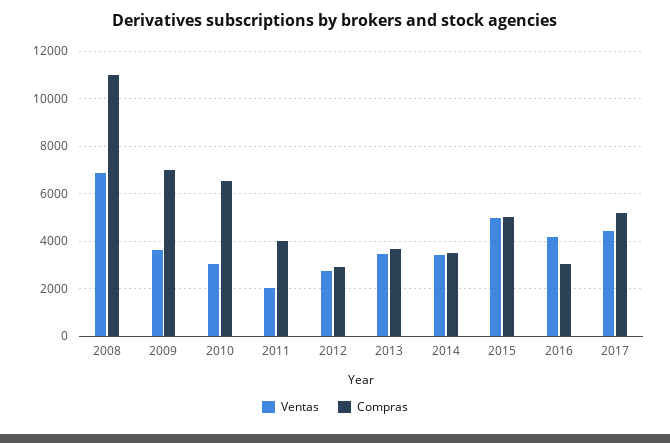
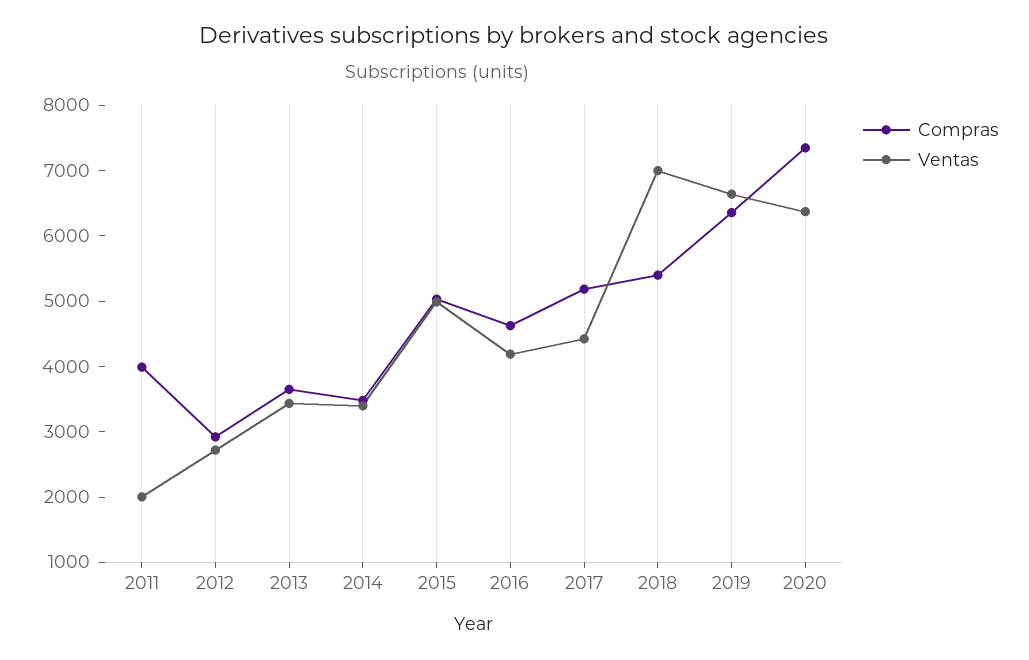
Ventas, 2008: 7000 -> none
Compras, 2008: 11000 -> none
Ventas, 2009: 3500 -> none
Compras, 2009: 7000 -> none
Ventas, 2010: 3000 -> none
Compras, 2010: 6500 -> none
Compras, 2016: 3000 -> 4600
Compras, 2018: none -> 5400
Ventas, 2018: none -> 7000
Compras, 2019: none -> 6400
Ventas, 2019: none -> 6600
Compras, 2020: none -> 7400
Ventas, 2020: none -> 6400

